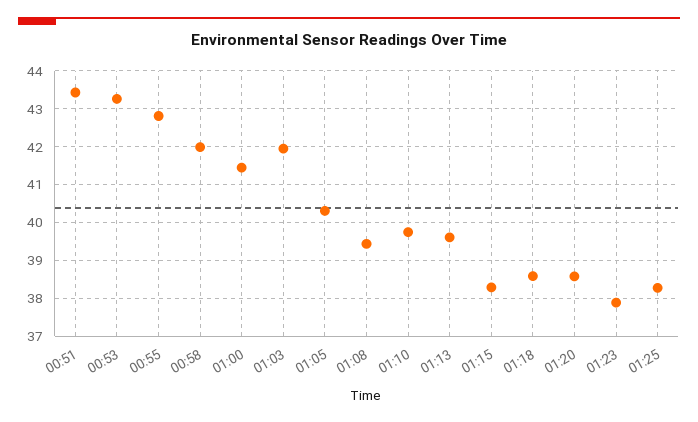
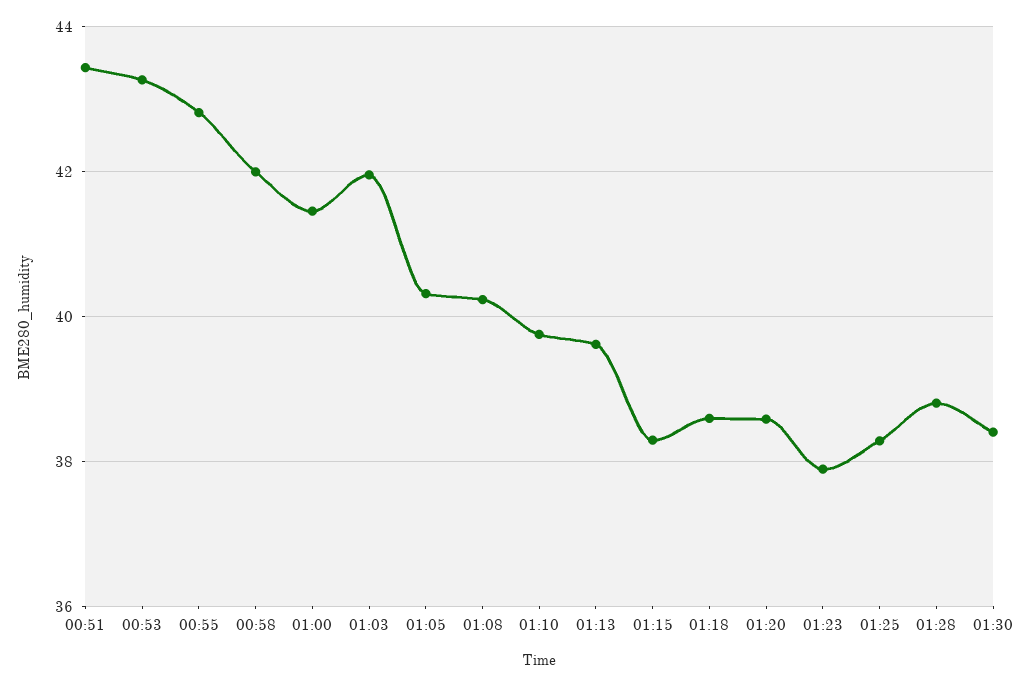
01:08: 39.4 -> 40.2
01:28: none -> 38.8
01:30: none -> 38.4

